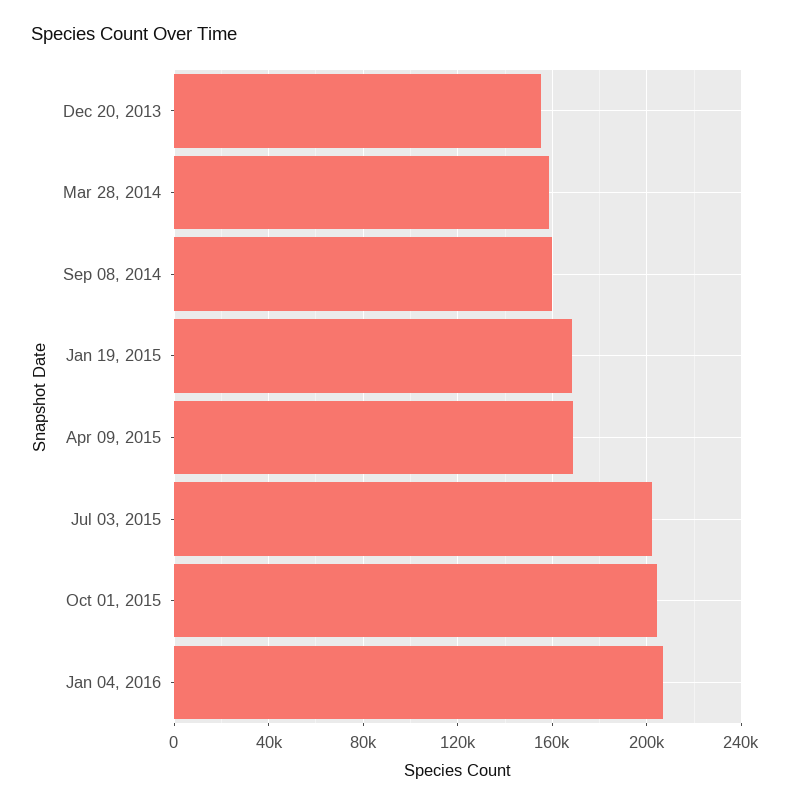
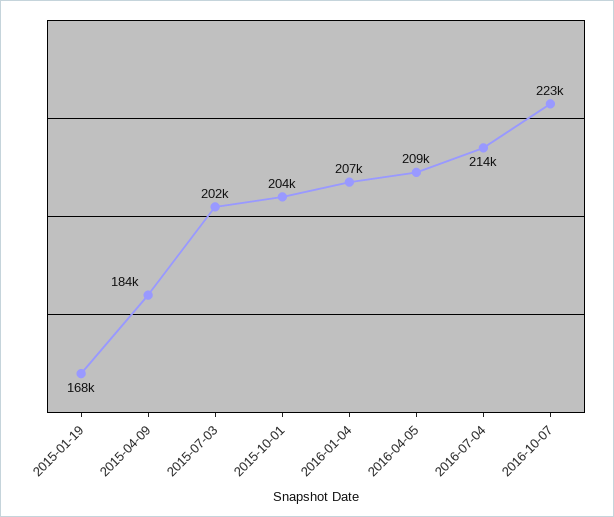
Dec 20, 2013: 155000 -> none
Mar 28, 2014: 160000 -> none
Sep 08, 2014: 160000 -> none
Apr 09, 2015: 170000 -> 184000
2016-04-05: none -> 209000
2016-07-04: none -> 214000
2016-10-07: none -> 223000

